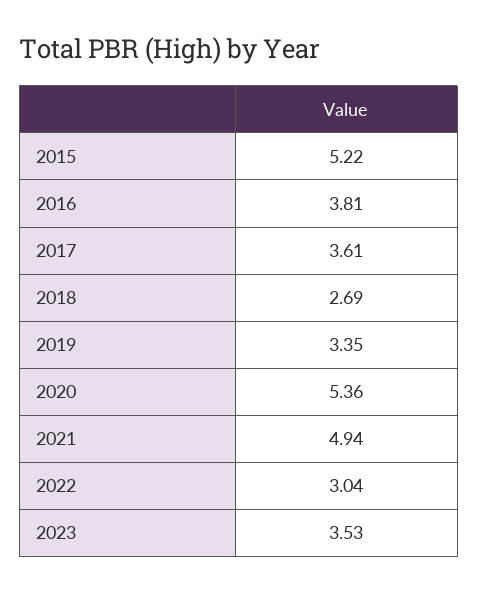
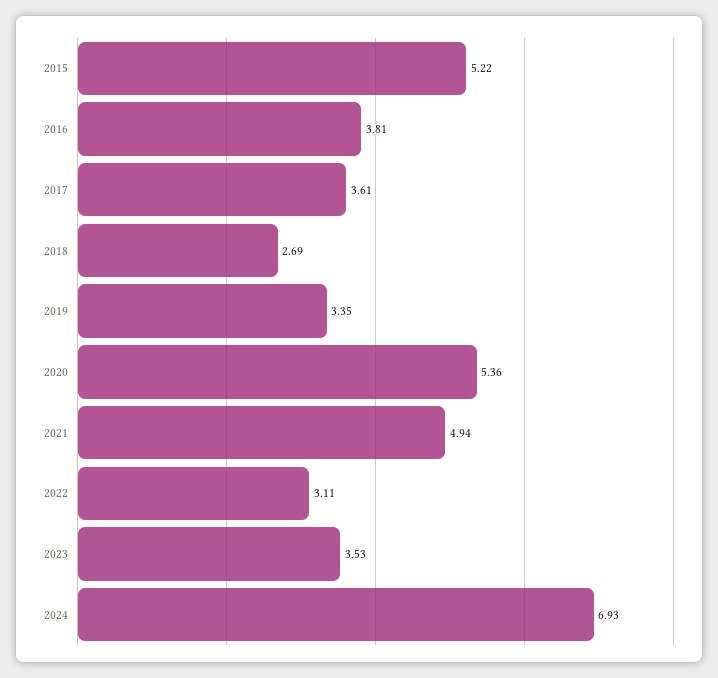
2022: 3.04 -> 3.11
2024: none -> 6.93

